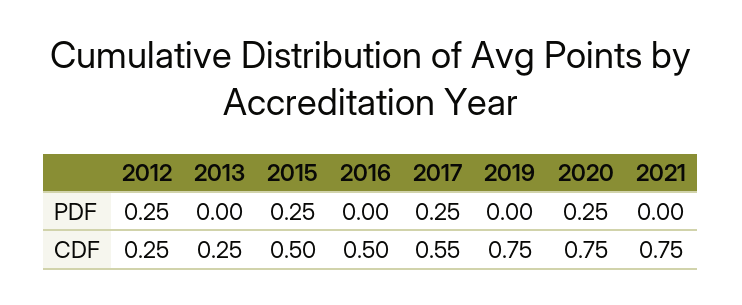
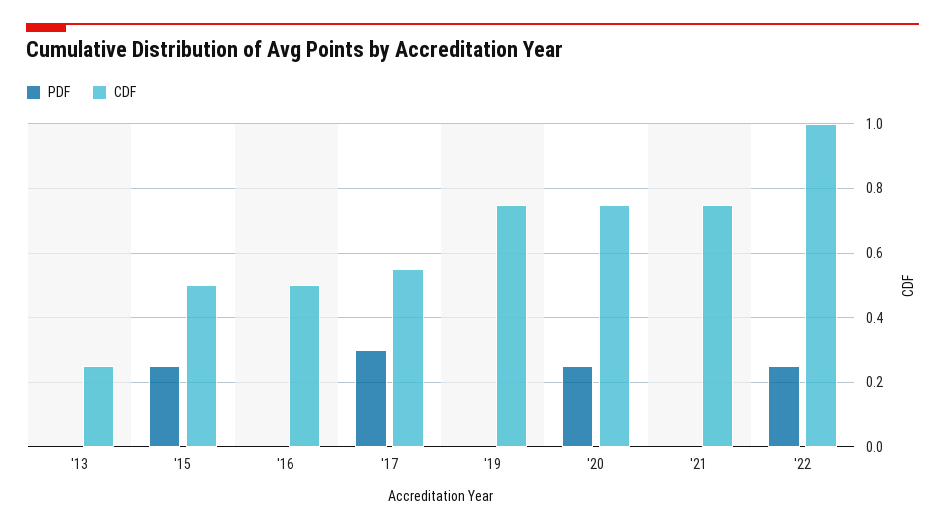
PDF, 2012: 0.25 -> none
PDF, 2017: 0.25 -> 0.3
CDF, 2012: 0.25 -> none
PDF, '22: none -> 0.25
CDF, '22: none -> 1

